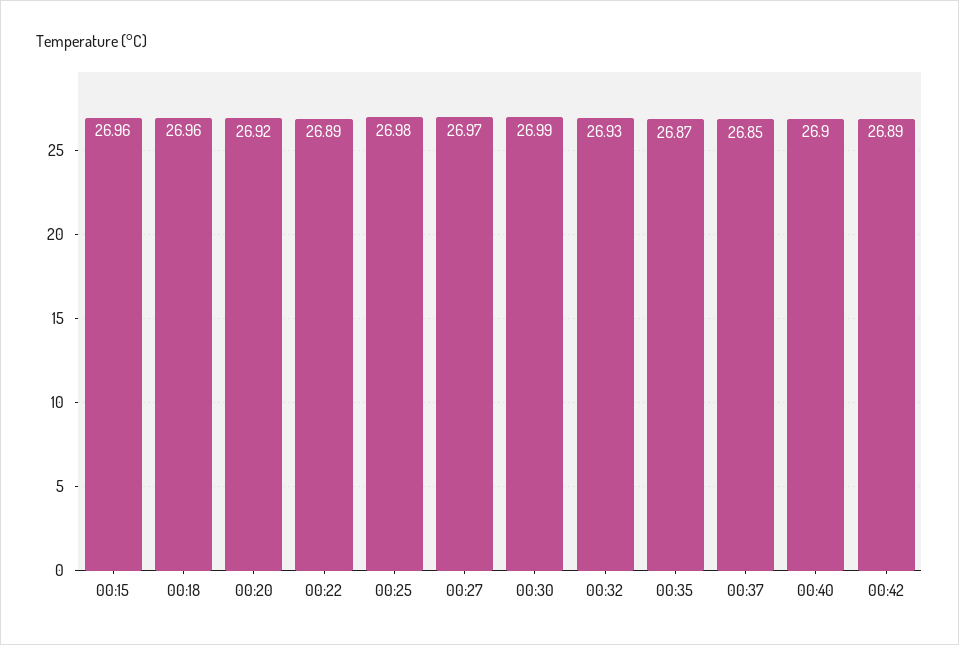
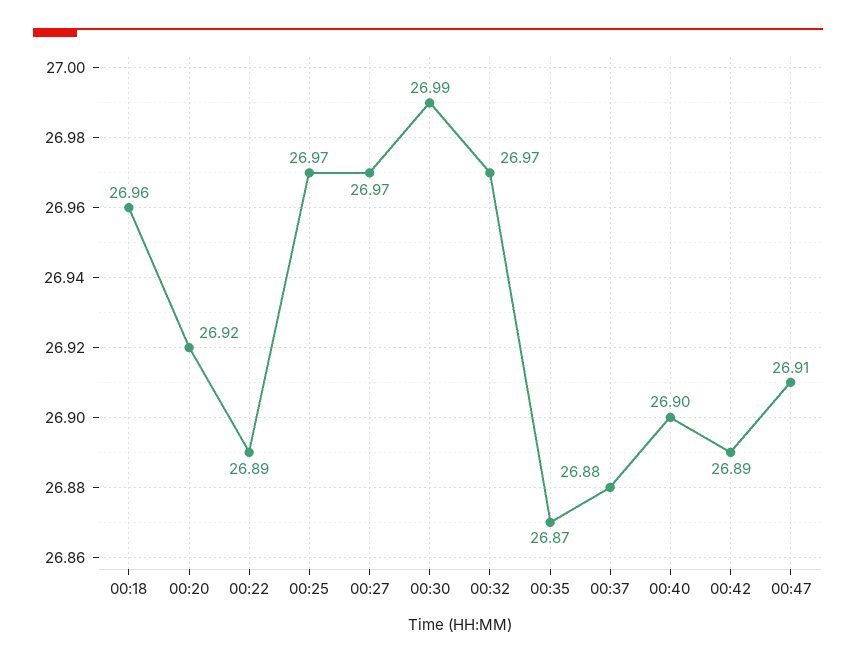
00:15: 26.96 -> none
00:25: 26.98 -> 26.97
00:32: 26.93 -> 26.97
00:37: 26.85 -> 26.88
00:47: none -> 26.91

